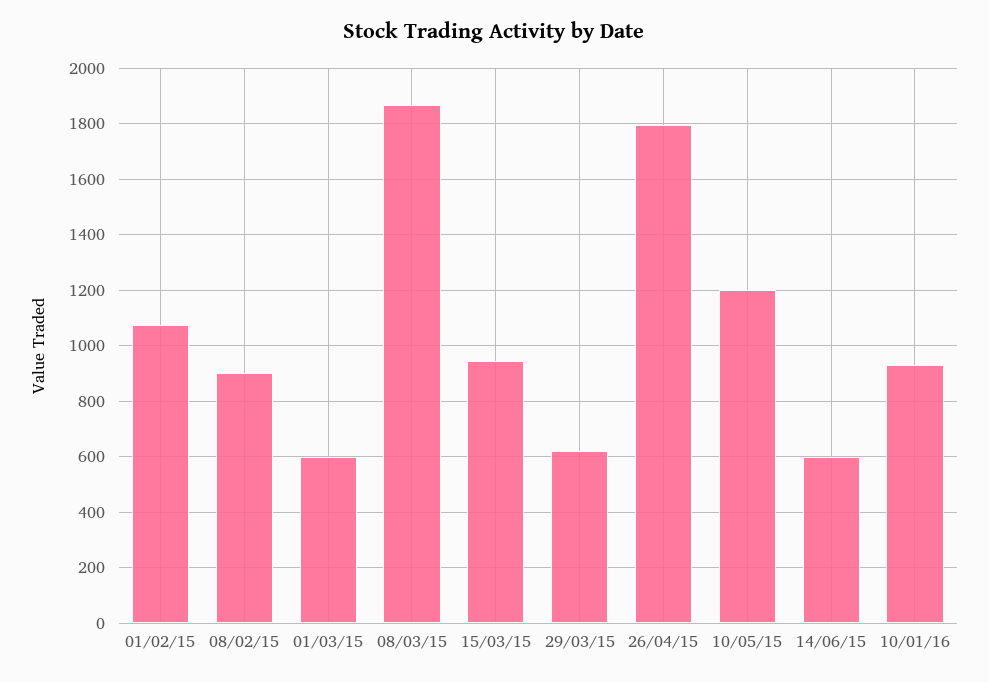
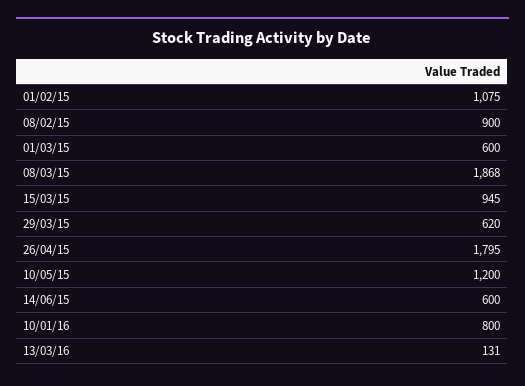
10/01/16: 925 -> 800
13/03/16: none -> 131

